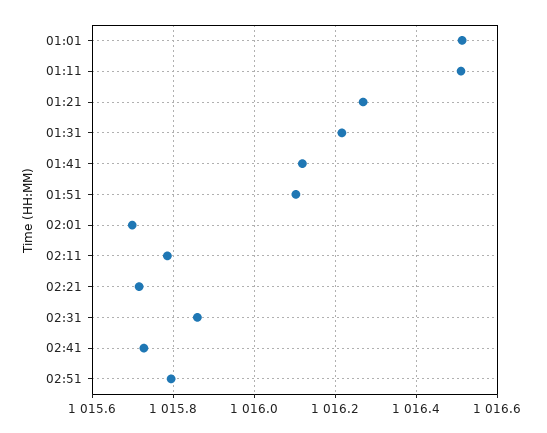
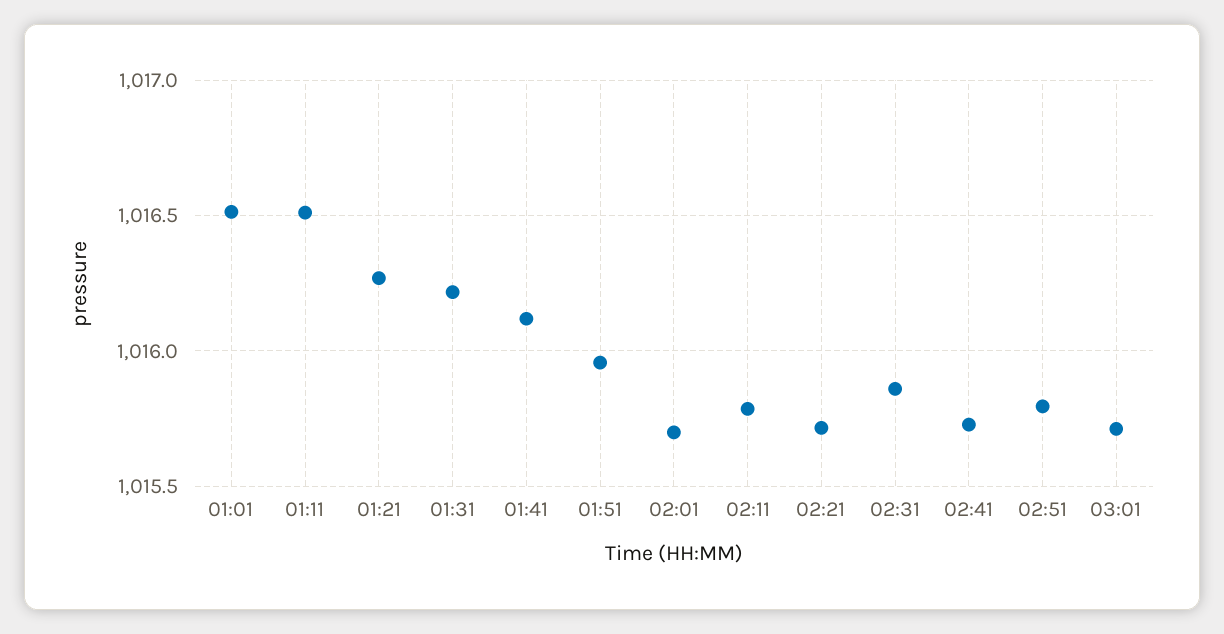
01:51: 1016.1 -> 1015.95
03:01: none -> 1015.7

